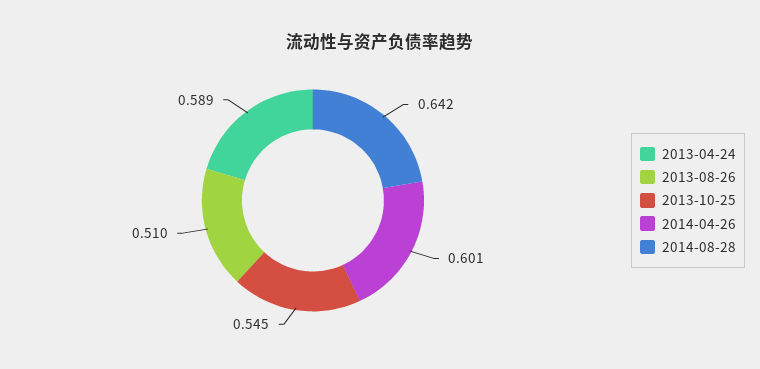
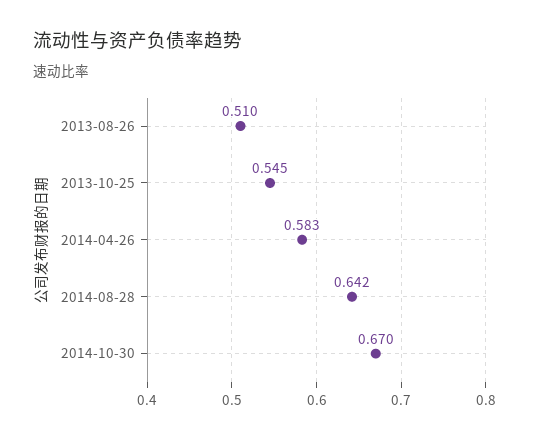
2013-04-24: 0.589 -> none
2014-04-26: 0.601 -> 0.583
2014-10-30: none -> 0.67

